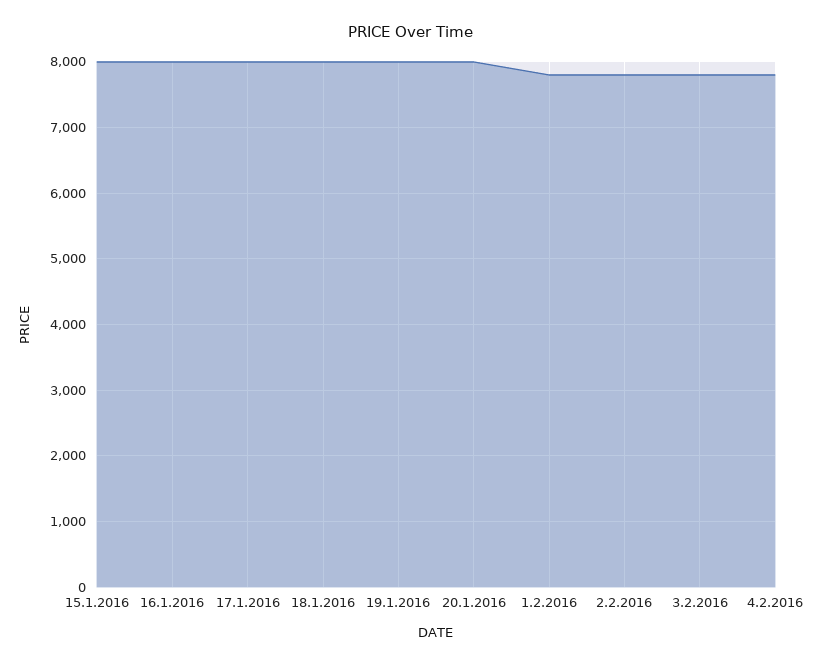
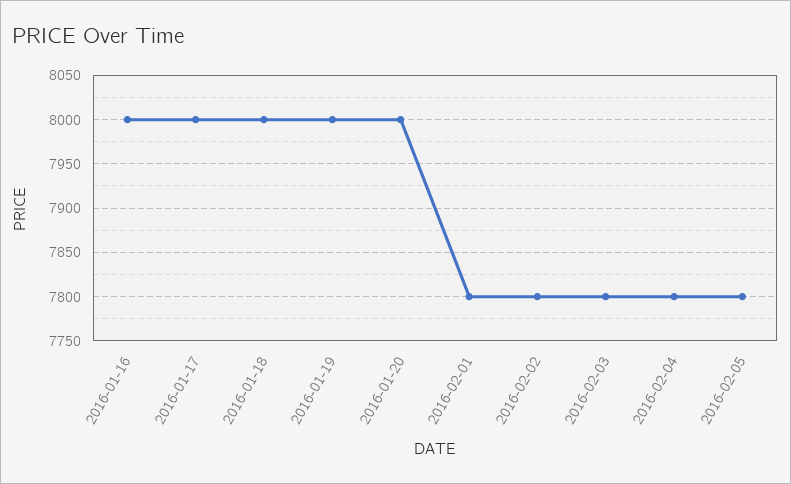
15.1.2016: 8000 -> none
2016-02-05: none -> 7800

